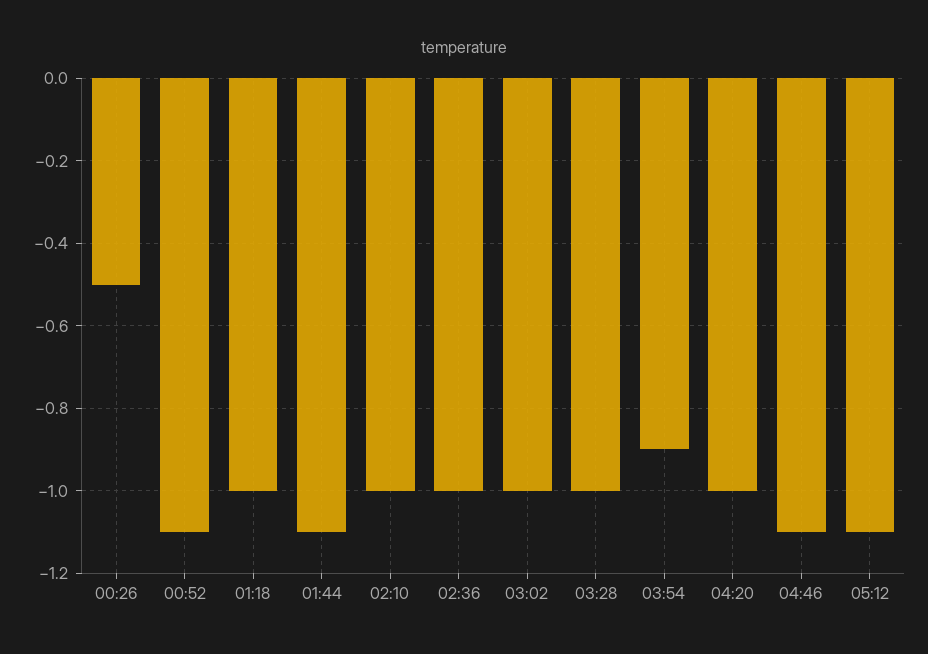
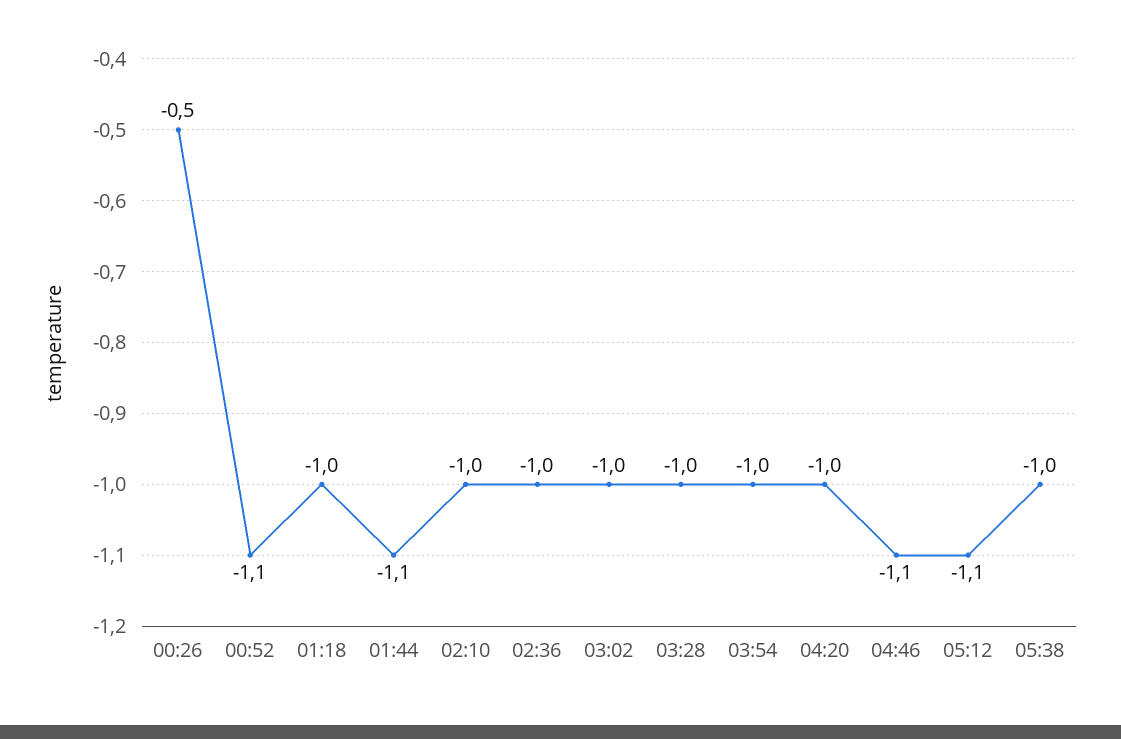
03:54: -0.9 -> -1
05:38: none -> -1

